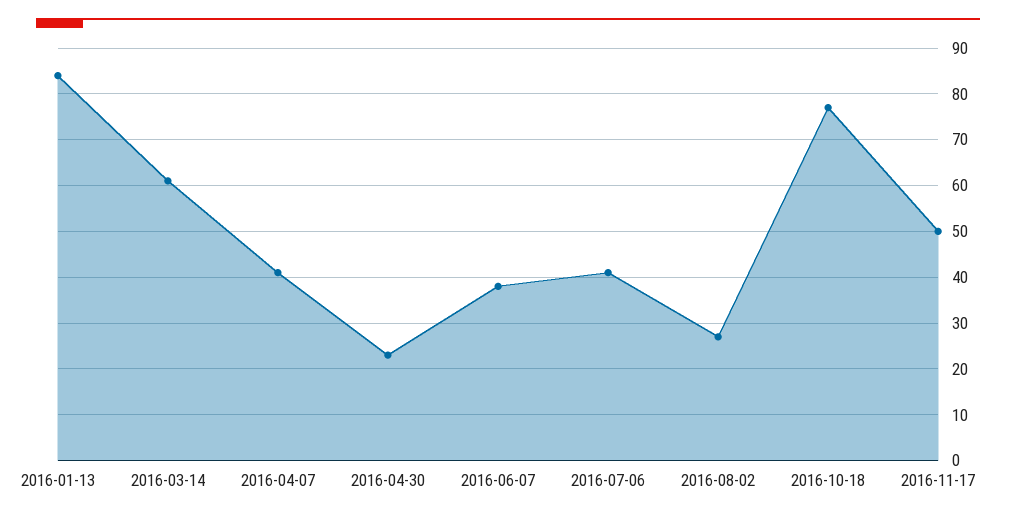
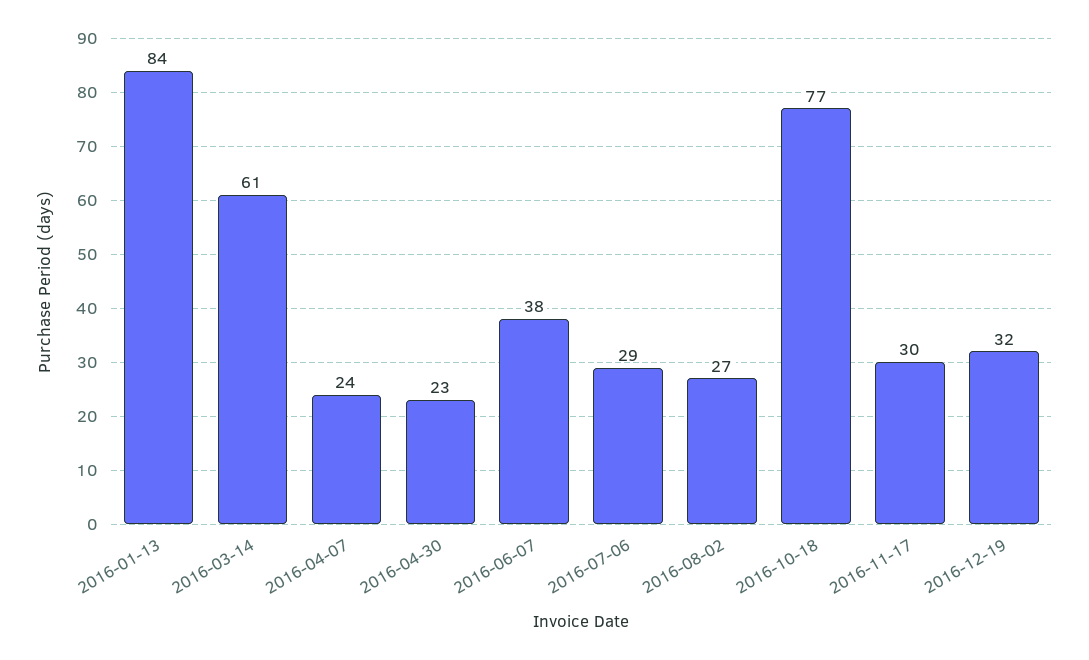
2016-04-07: 40 -> 24
2016-07-06: 40 -> 29
2016-11-17: 50 -> 30
2016-12-19: none -> 32

